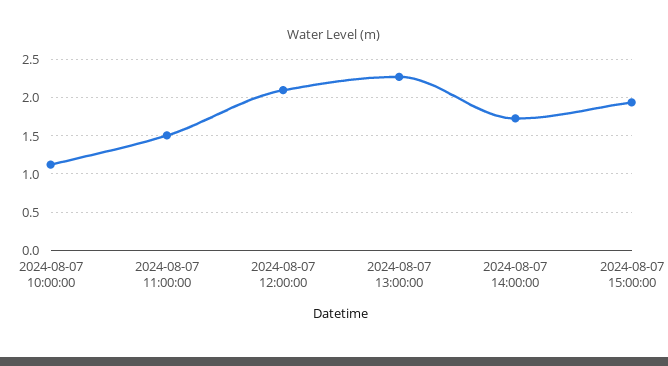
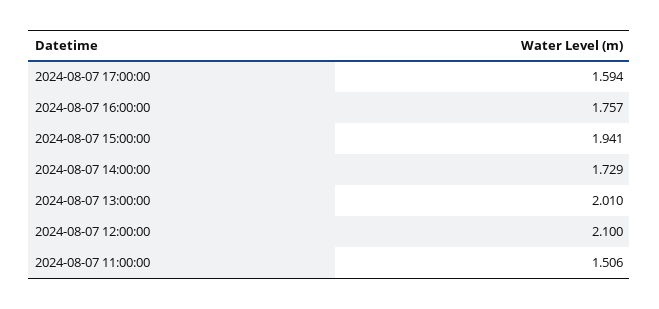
2024-08-07 10:00:00: 1.1 -> none
2024-08-07 13:00:00: 2.3 -> 2.01
2024-08-07 17:00:00: none -> 1.594
2024-08-07 16:00:00: none -> 1.757

